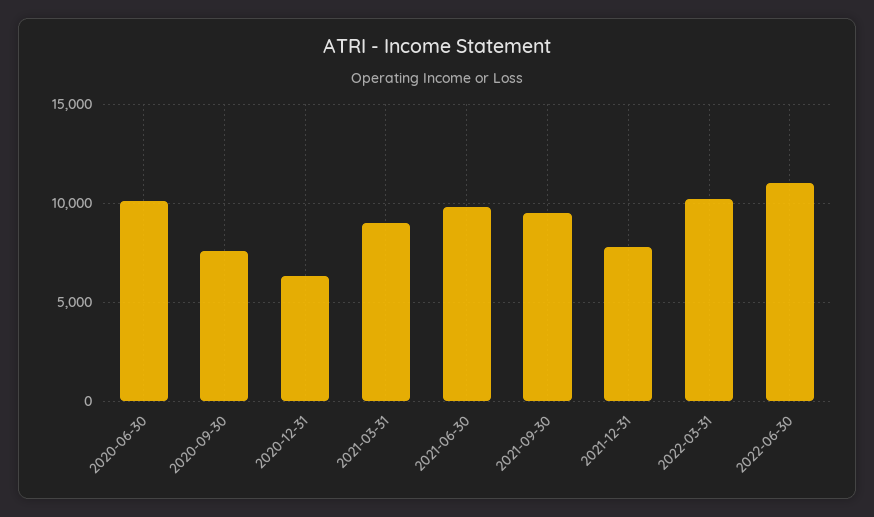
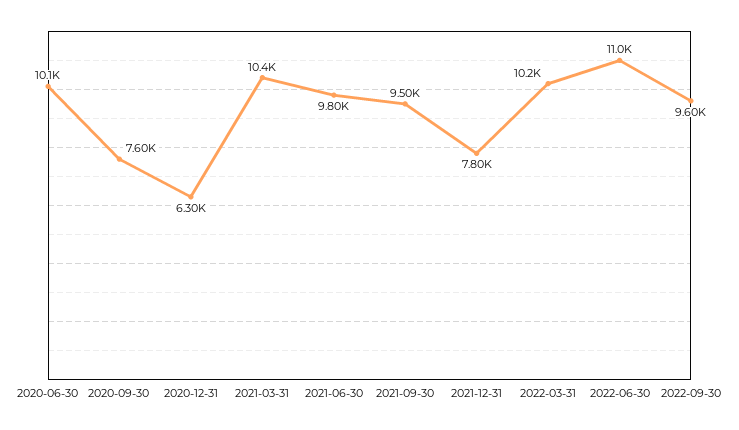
2021-03-31: 9000 -> 10400
2022-09-30: none -> 9600

